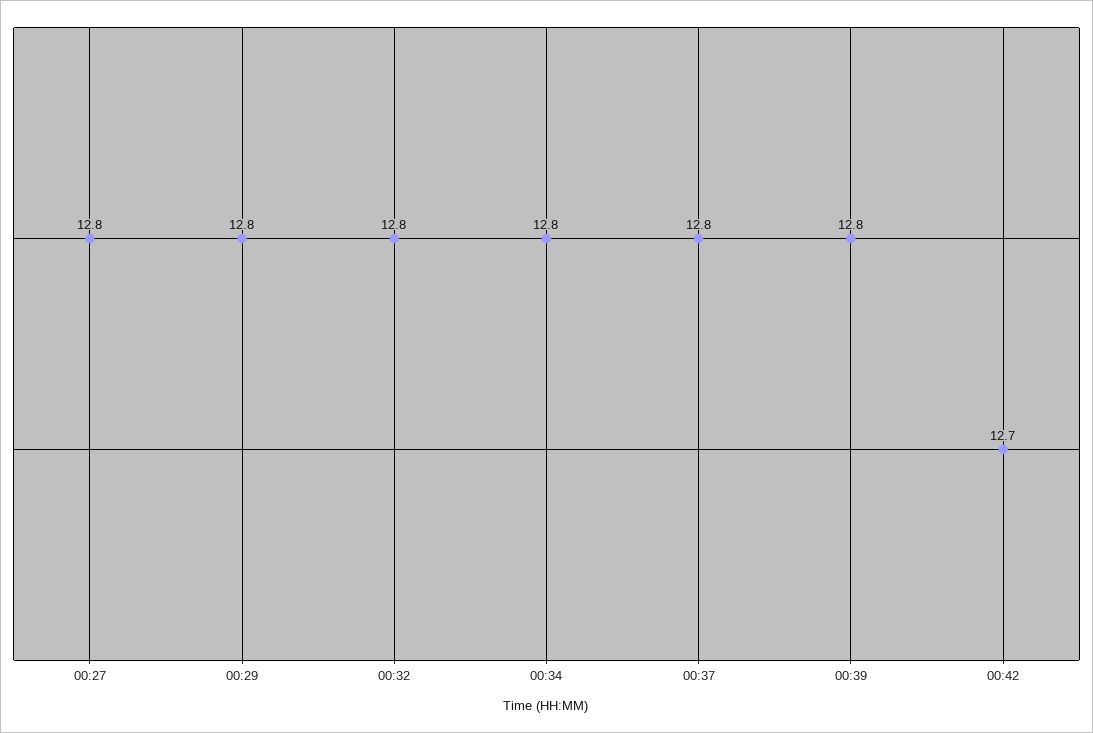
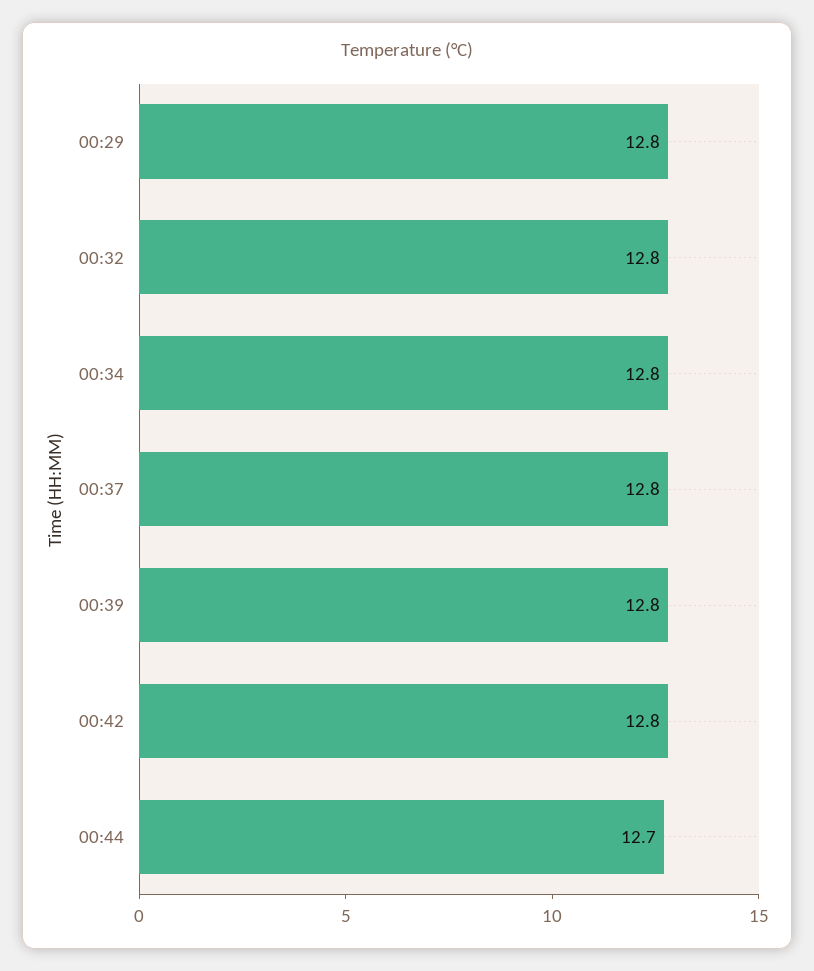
00:27: 12.8 -> none
00:42: 12.7 -> 12.8
00:44: none -> 12.7

